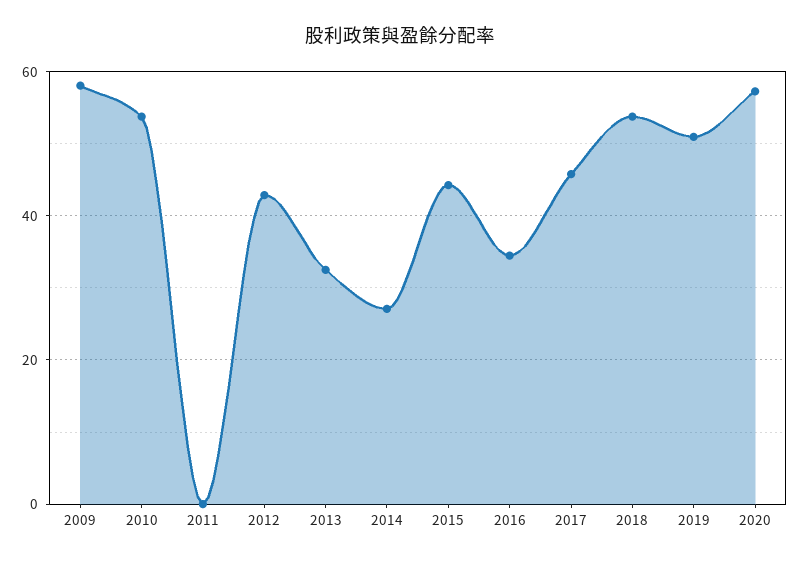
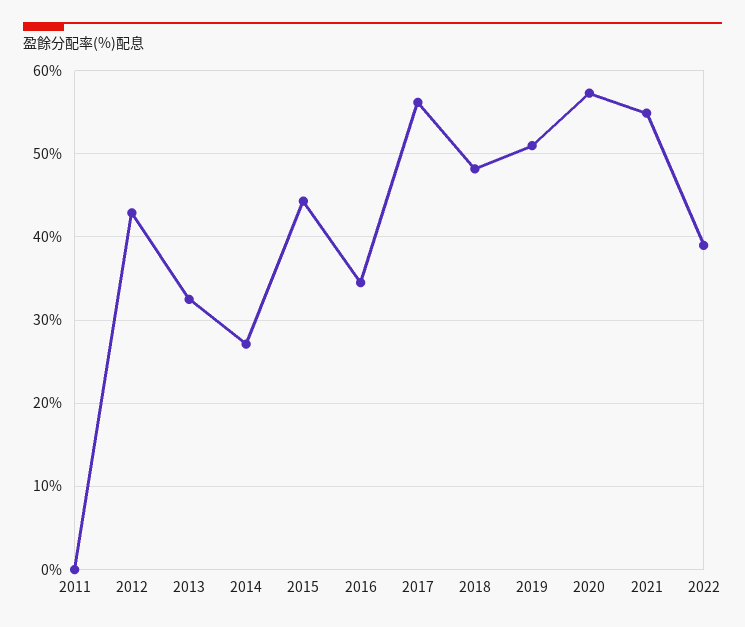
2009: 58 -> none
2010: 54 -> none
2017: 46 -> 56
2018: 54 -> 48
2021: none -> 55
2022: none -> 39

